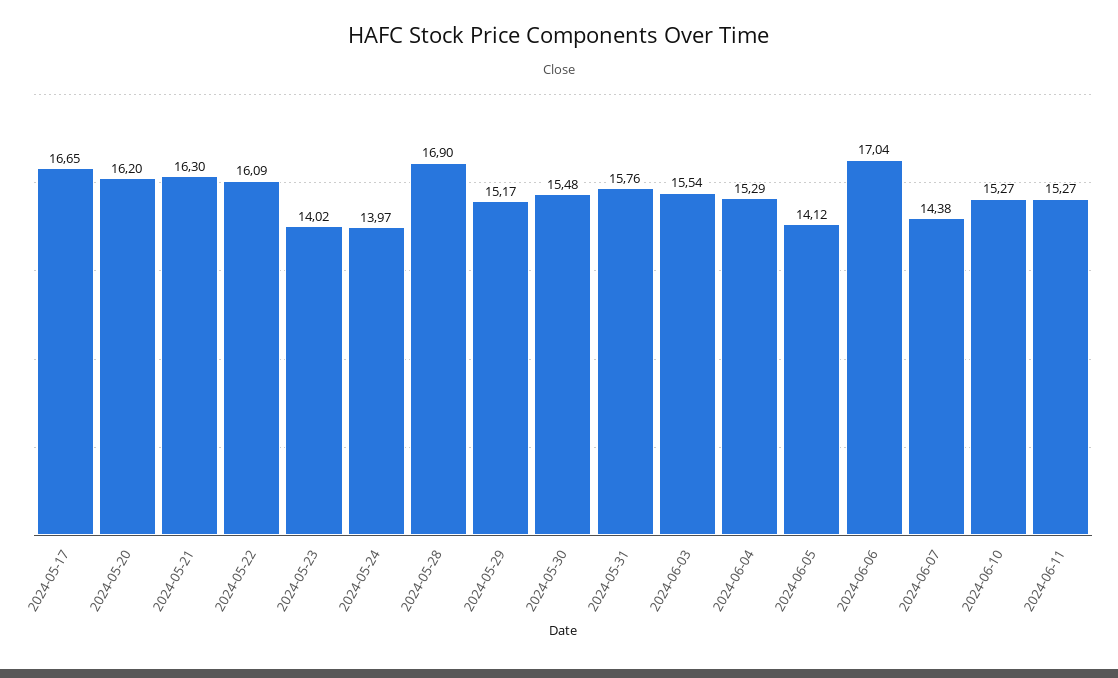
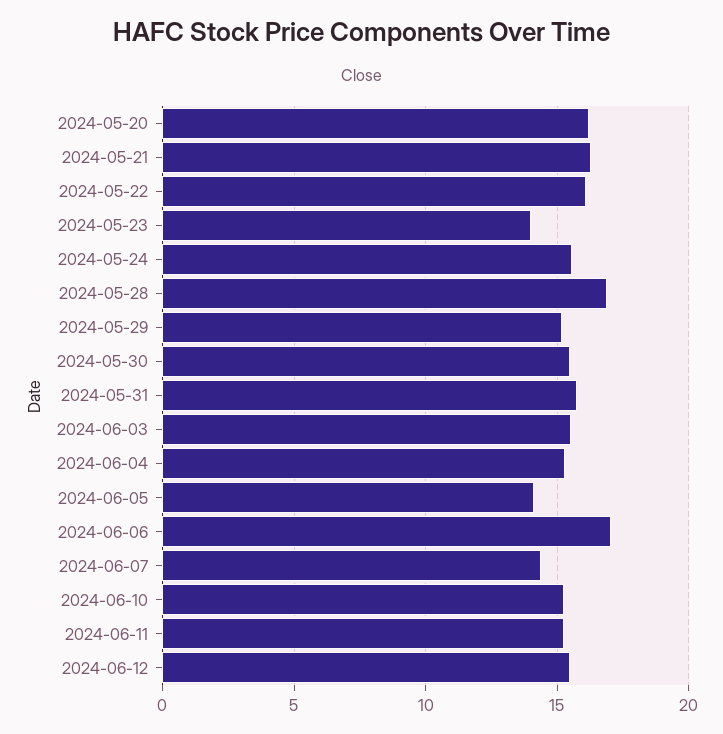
2024-05-17: 16.65 -> none
2024-05-24: 13.97 -> 15.5
2024-06-12: none -> 15.5

